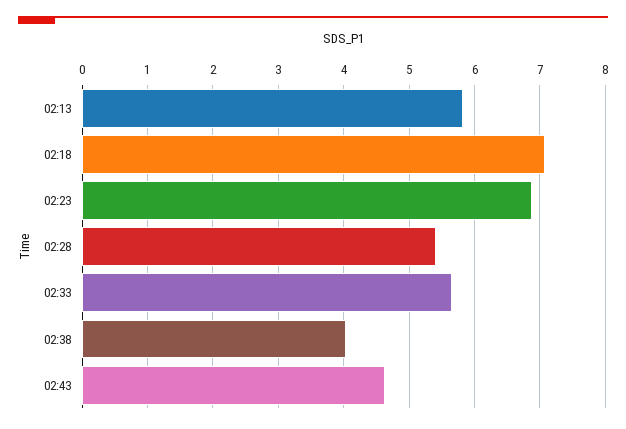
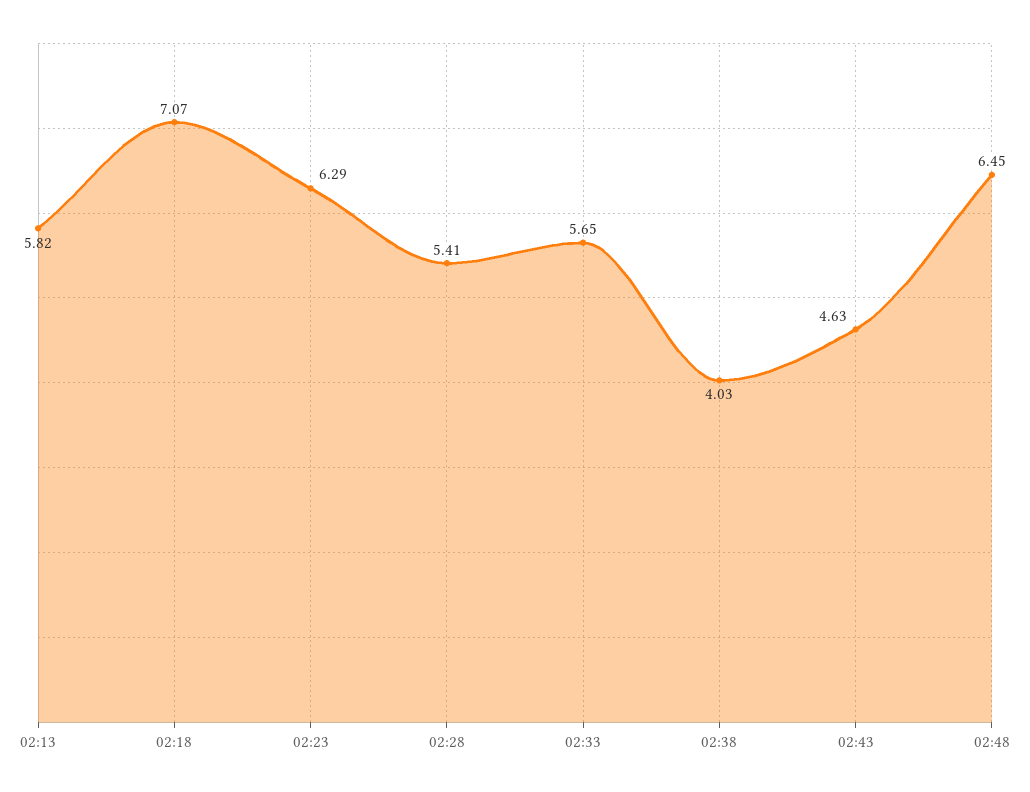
02:23: 6.9 -> 6.29
02:48: none -> 6.45

